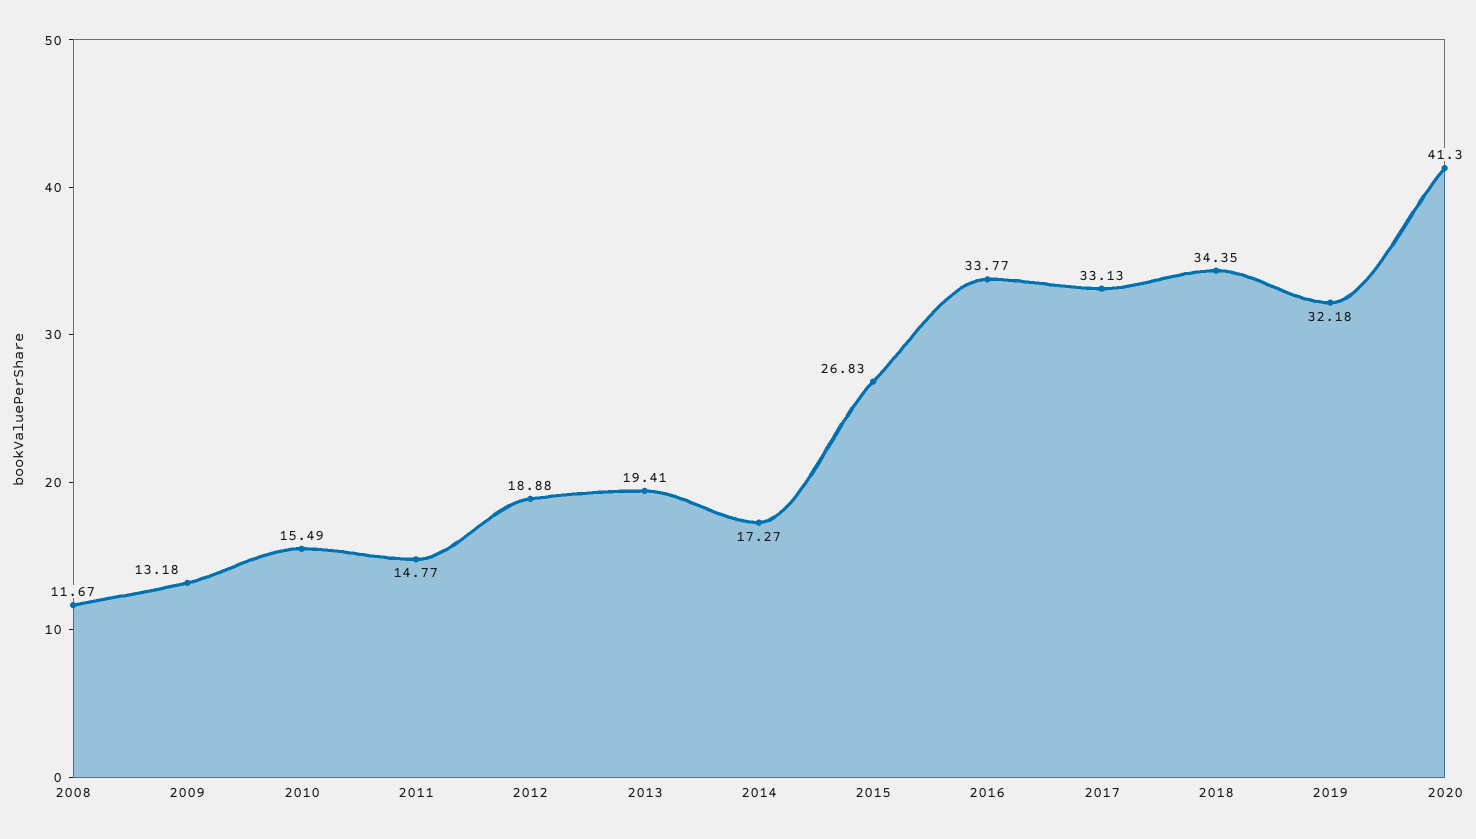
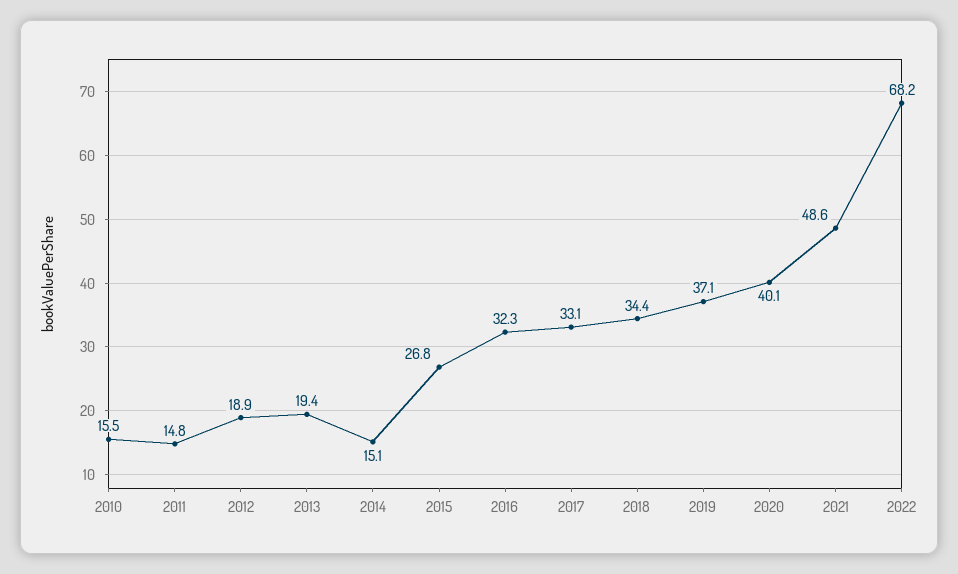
2008: 11.67 -> none
2009: 13.18 -> none
2014: 17.27 -> 15.1
2016: 33.77 -> 32.3
2019: 32.18 -> 37.1
2020: 41.3 -> 40.1
2021: none -> 48.6
2022: none -> 68.2

